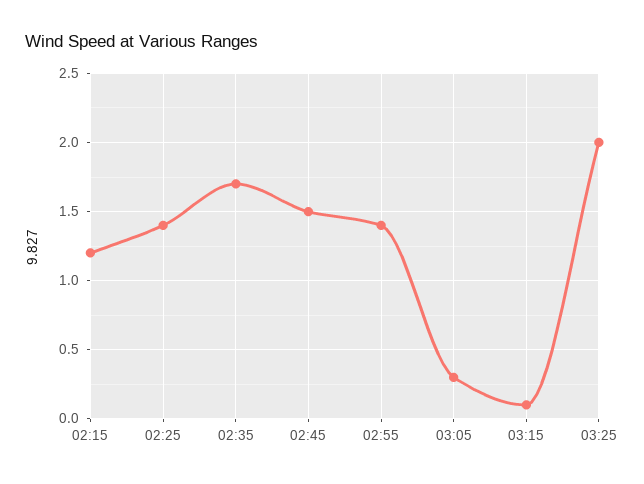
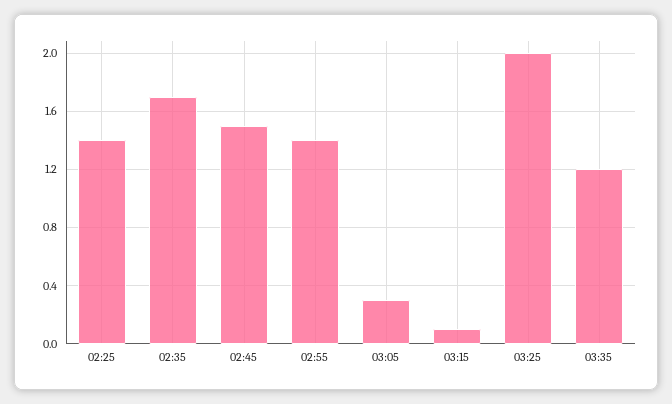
02:15: 1.2 -> none
03:35: none -> 1.2

